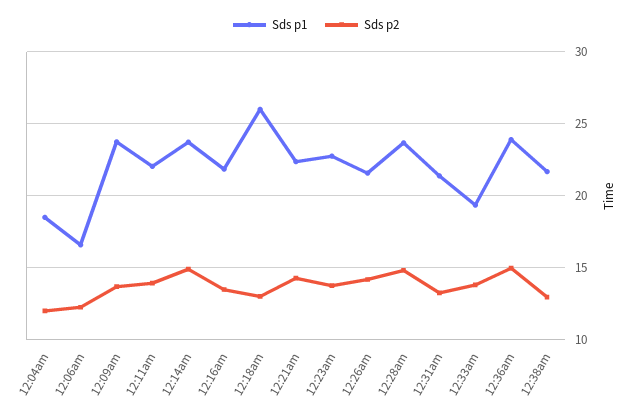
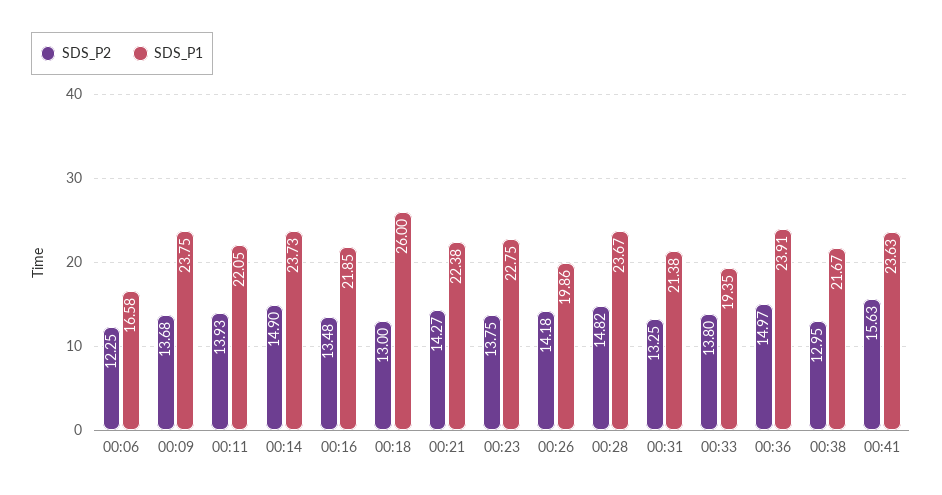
Sds p1, 12:04am: 18.5 -> none
Sds p2, 12:04am: 12 -> none
Sds p1, 12:26am: 21.5 -> 19.86
Sds p2, 00:41: none -> 15.63
Sds p1, 00:41: none -> 23.63

